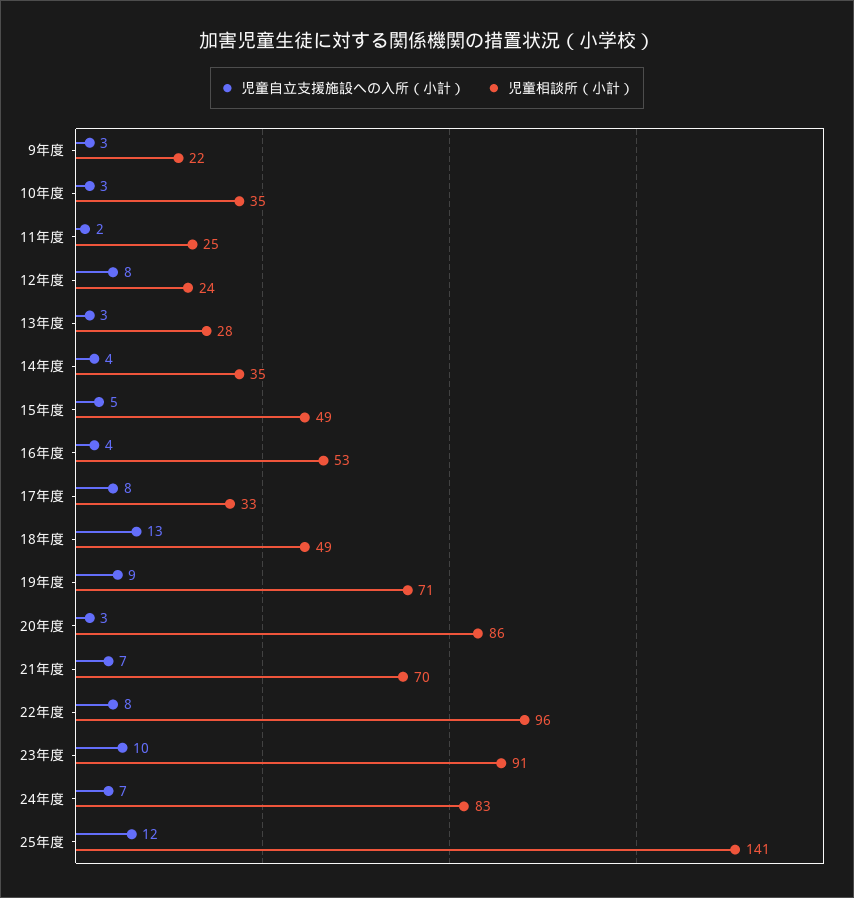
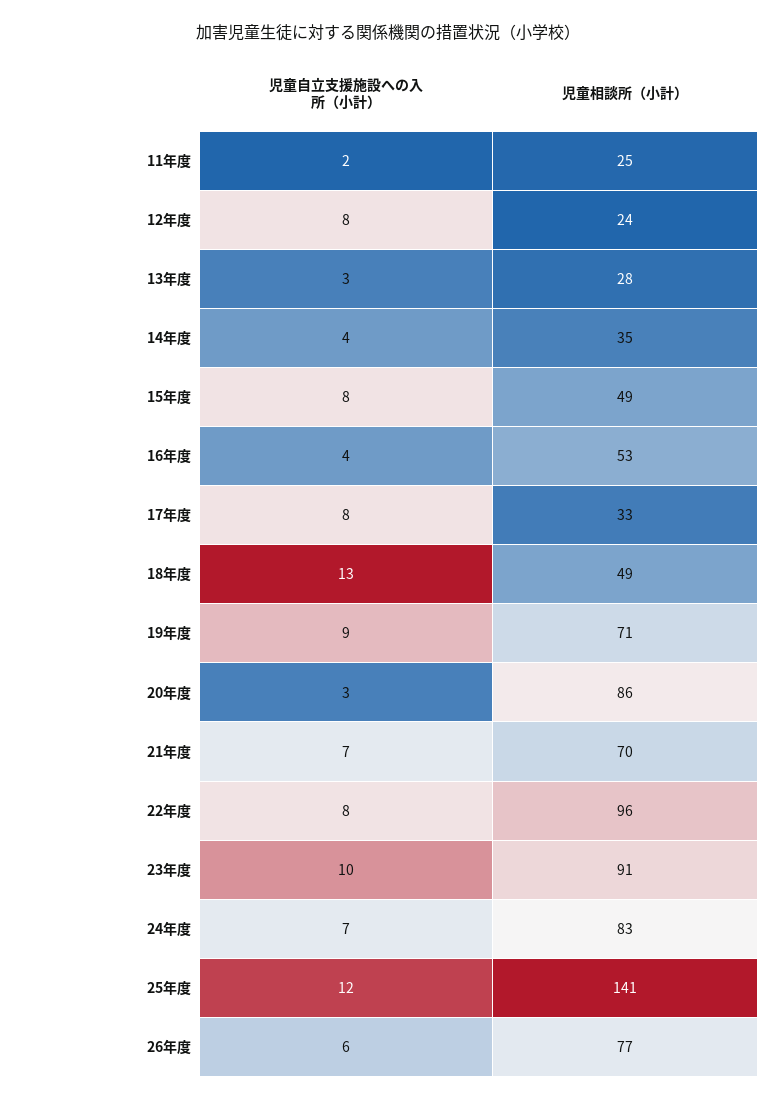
児童自立支援施設への入所（小計）, 9年度: 3 -> none
児童相談所（小計）, 9年度: 22 -> none
児童自立支援施設への入所（小計）, 10年度: 3 -> none
児童相談所（小計）, 10年度: 35 -> none
児童自立支援施設への入所（小計）, 15年度: 5 -> 8
児童自立支援施設への入所（小計）, 26年度: none -> 6
児童相談所（小計）, 26年度: none -> 77

